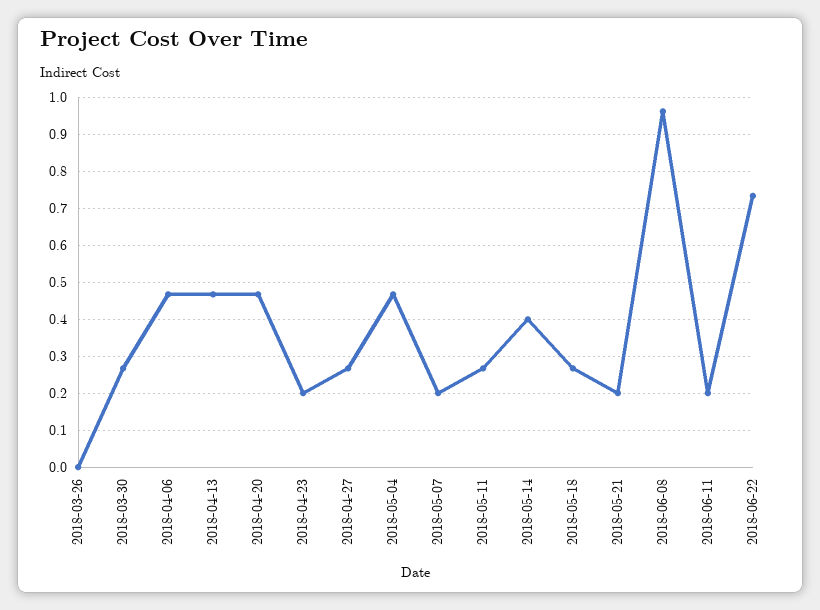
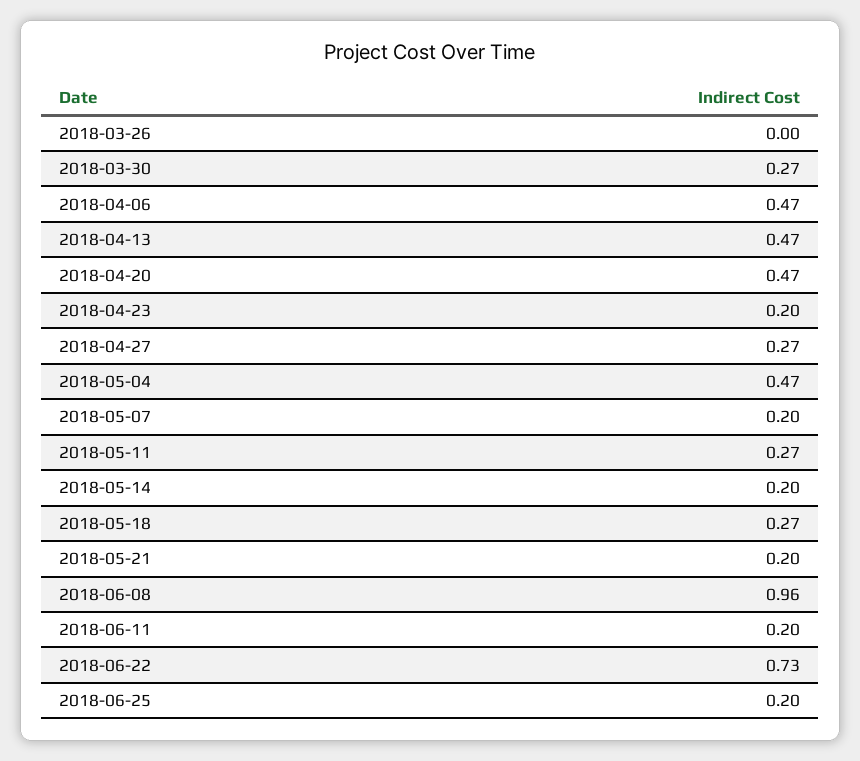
2018-05-14: 0.4 -> 0.2
2018-06-25: none -> 0.2

